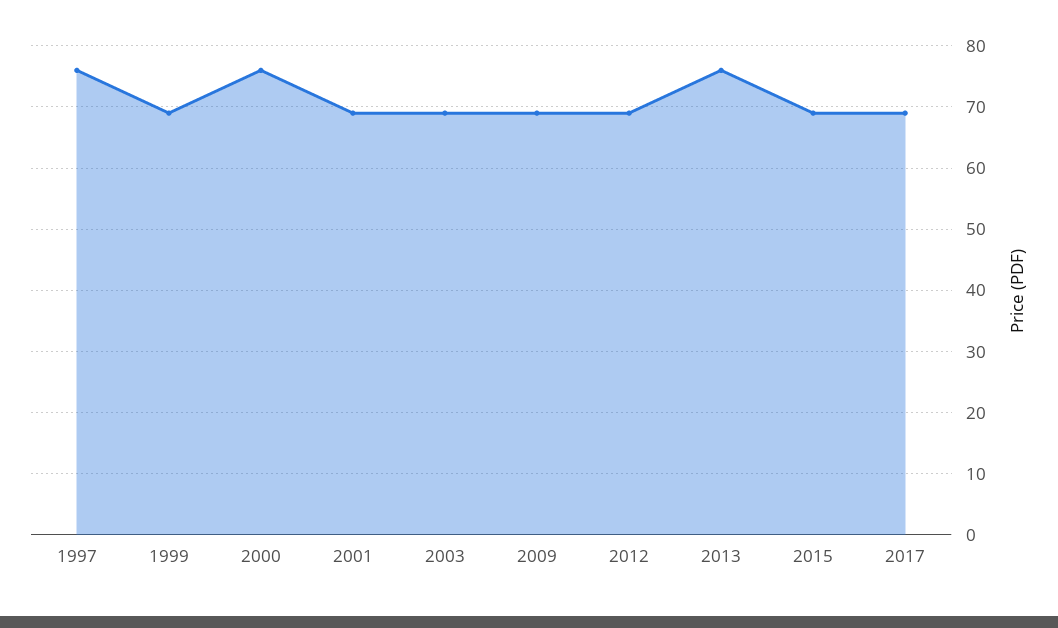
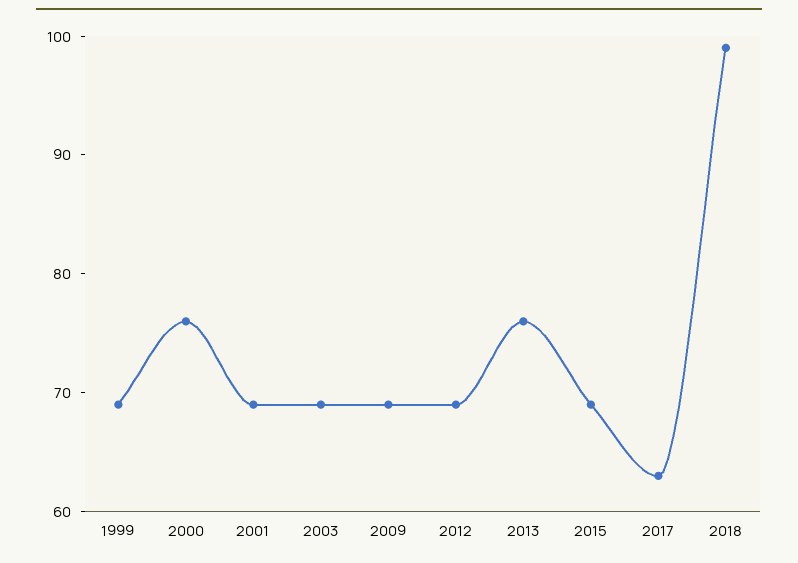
1997: 76 -> none
2017: 69 -> 63
2018: none -> 99

